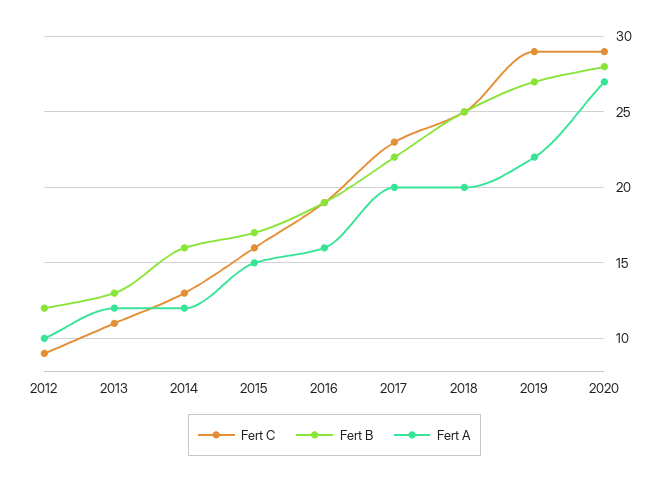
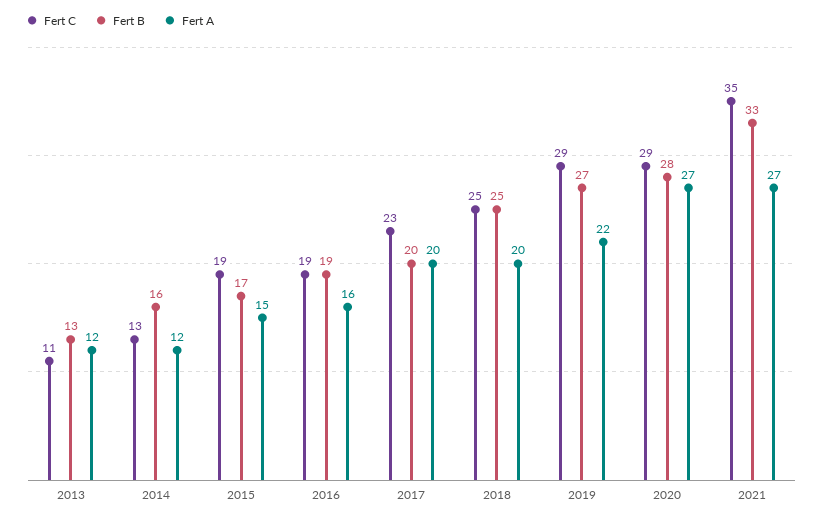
Fert C, 2012: 9 -> none
Fert B, 2012: 12 -> none
Fert A, 2012: 10 -> none
Fert C, 2015: 16 -> 19
Fert B, 2017: 22 -> 20
Fert C, 2021: none -> 35
Fert B, 2021: none -> 33
Fert A, 2021: none -> 27

